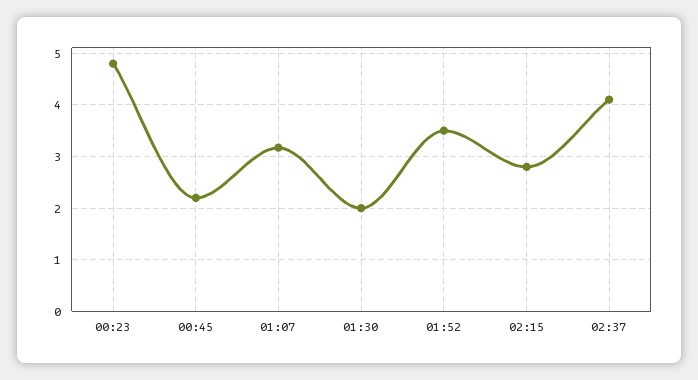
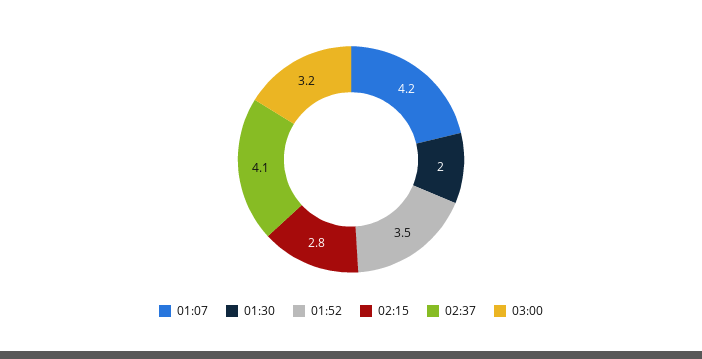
00:23: 4.8 -> none
00:45: 2.2 -> none
01:07: 3.2 -> 4.2
03:00: none -> 3.2

